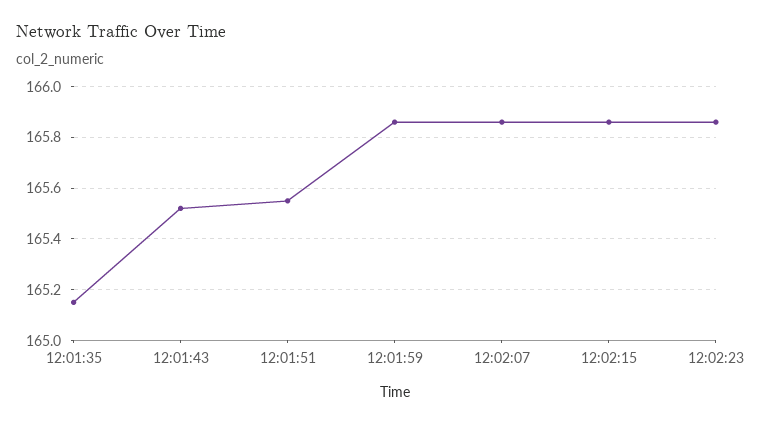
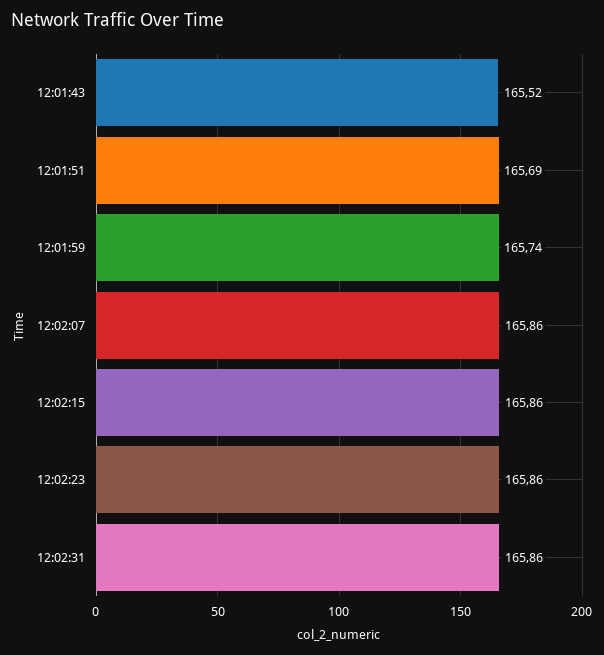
12:01:35: 165.15 -> none
12:01:51: 165.55 -> 165.69
12:01:59: 165.85 -> 165.74
12:02:31: none -> 165.86

